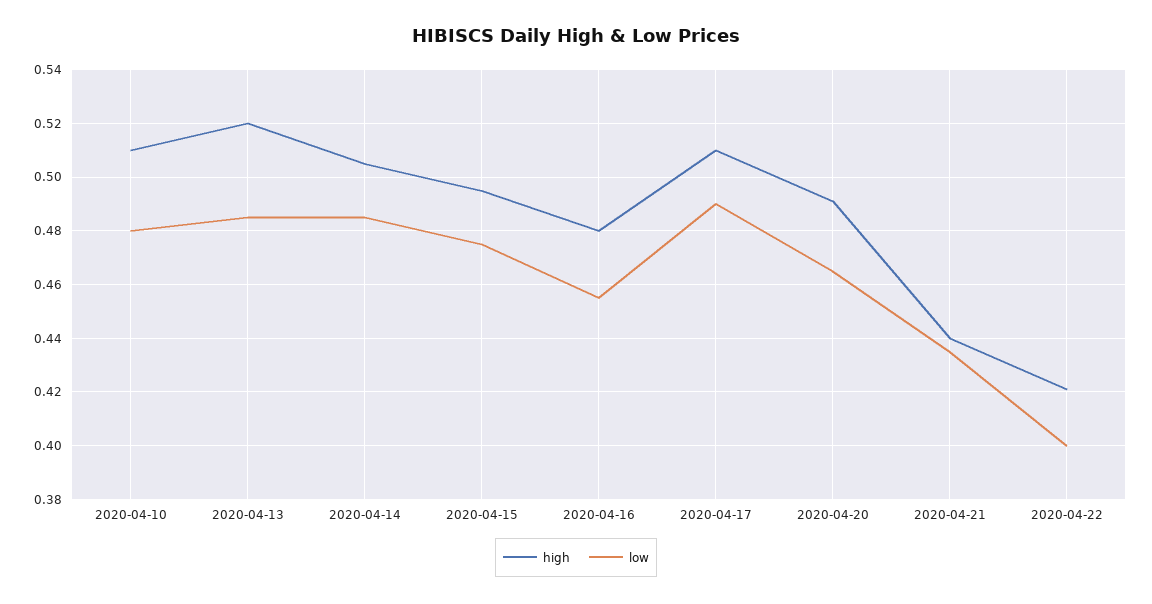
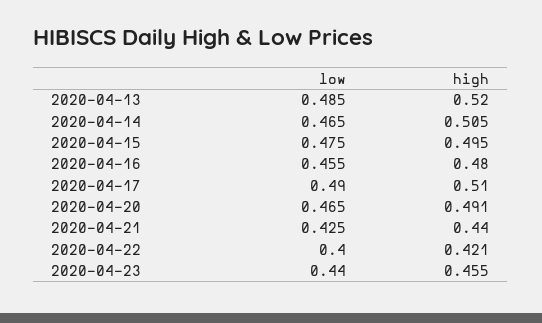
high, 2020-04-10: 0.51 -> none
low, 2020-04-10: 0.48 -> none
low, 2020-04-14: 0.485 -> 0.465
low, 2020-04-21: 0.435 -> 0.425
low, 2020-04-23: none -> 0.44
high, 2020-04-23: none -> 0.455

